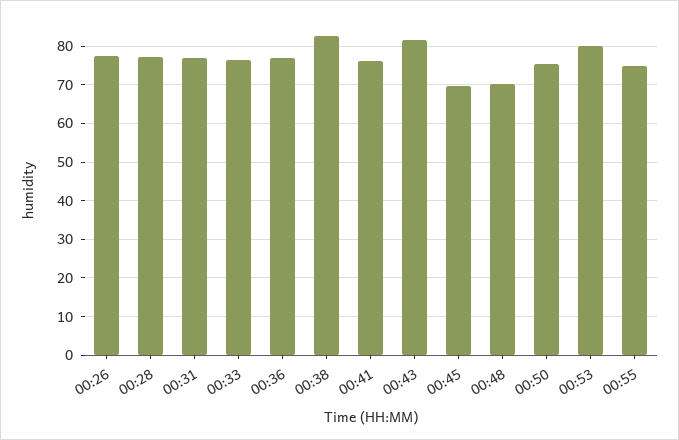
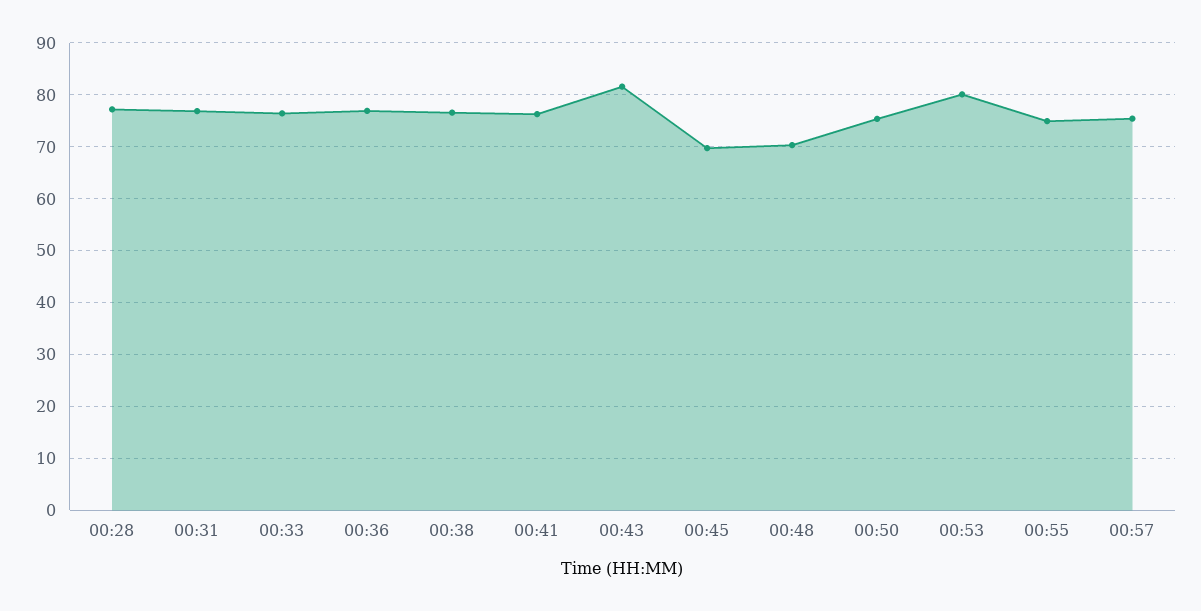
00:26: 78 -> none
00:38: 82 -> 76
00:57: none -> 76

